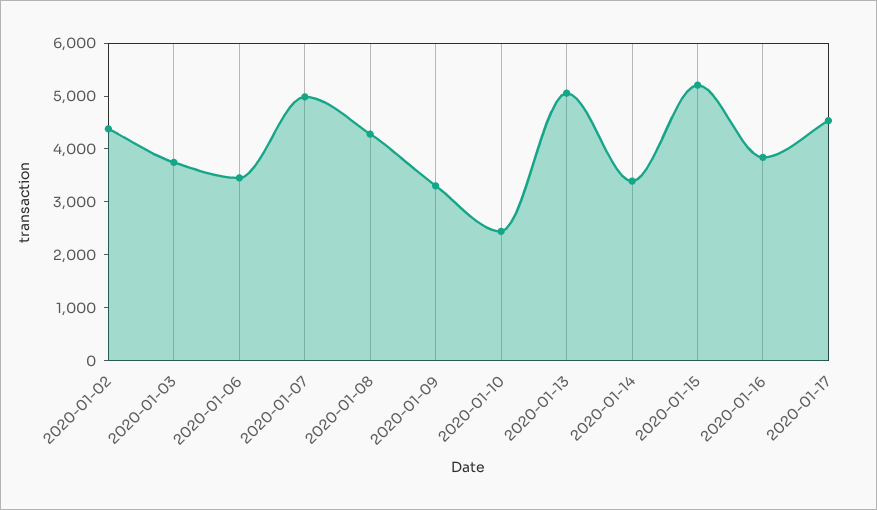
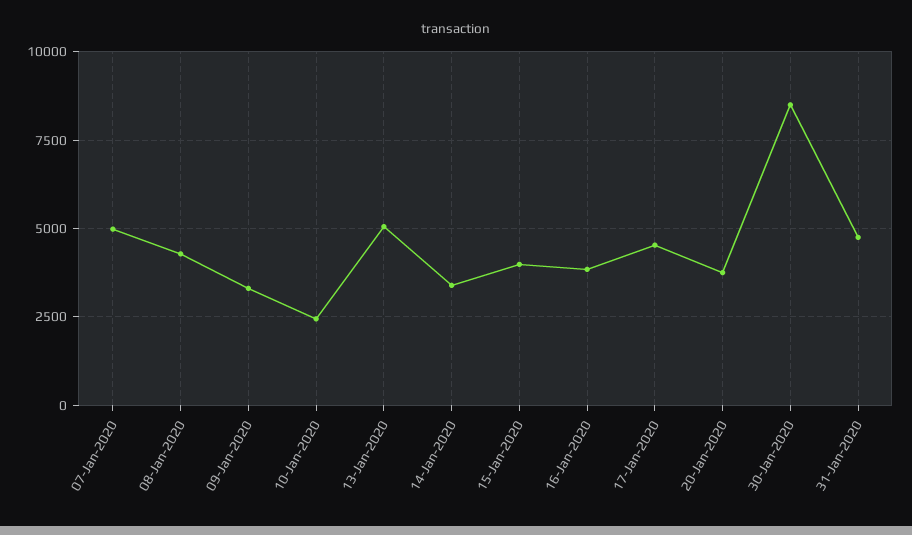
2020-01-02: 4400 -> none
2020-01-03: 3800 -> none
2020-01-06: 3400 -> none
2020-01-15: 5200 -> 4000
20-Jan-2020: none -> 3750
30-Jan-2020: none -> 8500
31-Jan-2020: none -> 4750

